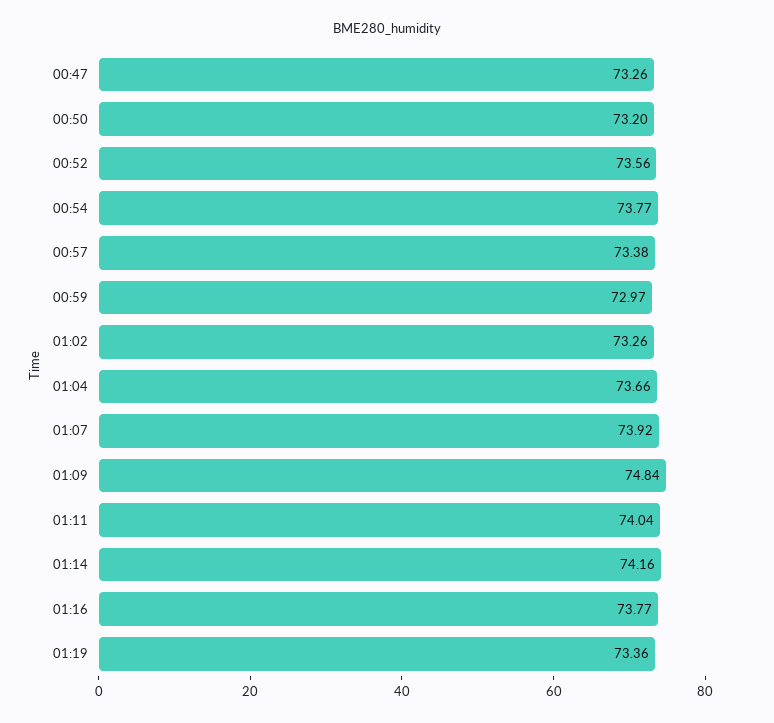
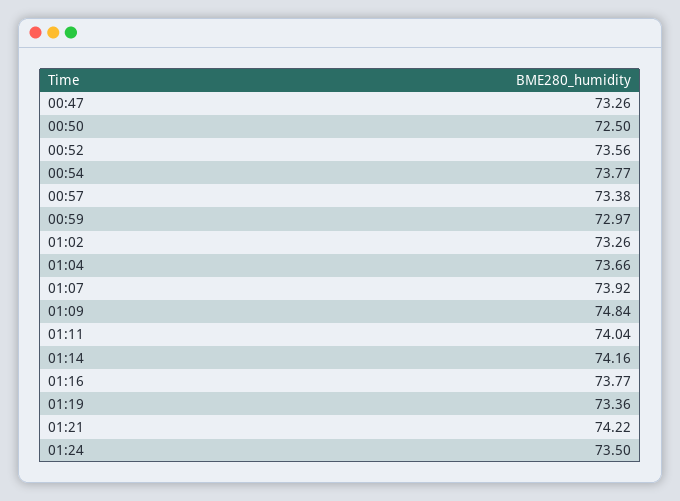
00:50: 73.2 -> 72.5
01:21: none -> 74.22
01:24: none -> 73.5

